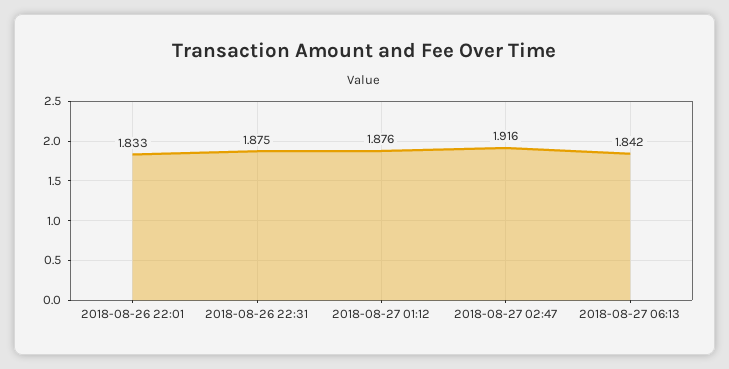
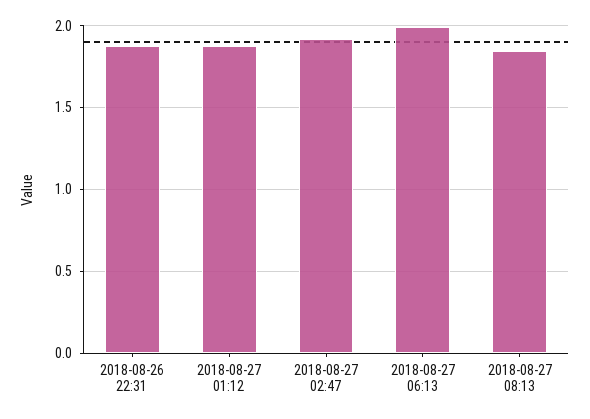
2018-08-26 22:01: 1.833 -> none
2018-08-27 06:13: 1.842 -> 2
2018-08-27 08:13: none -> 1.85

